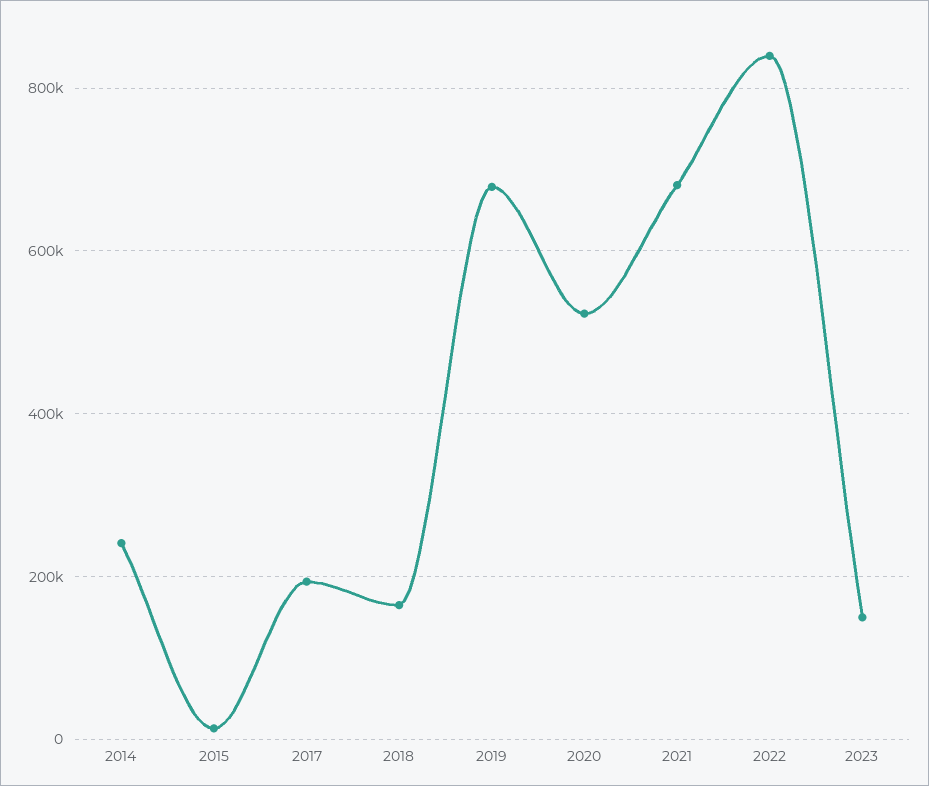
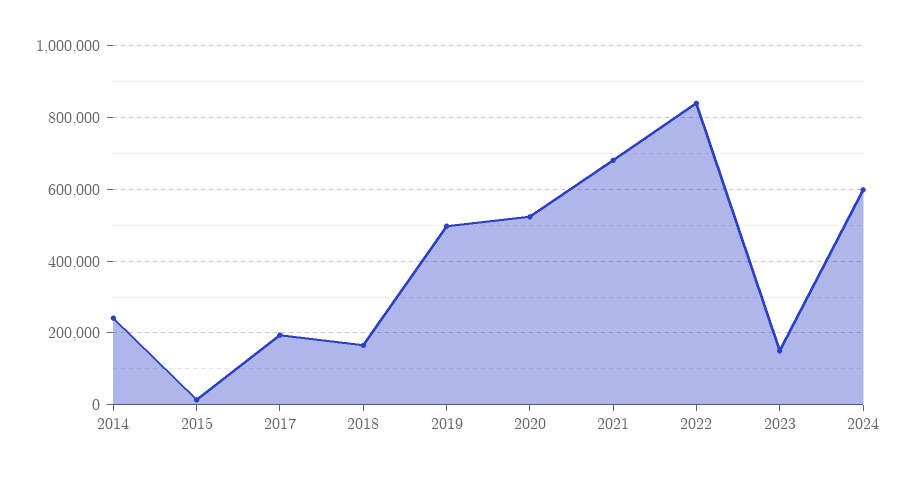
2019: 680000 -> 500000
2024: none -> 600000

